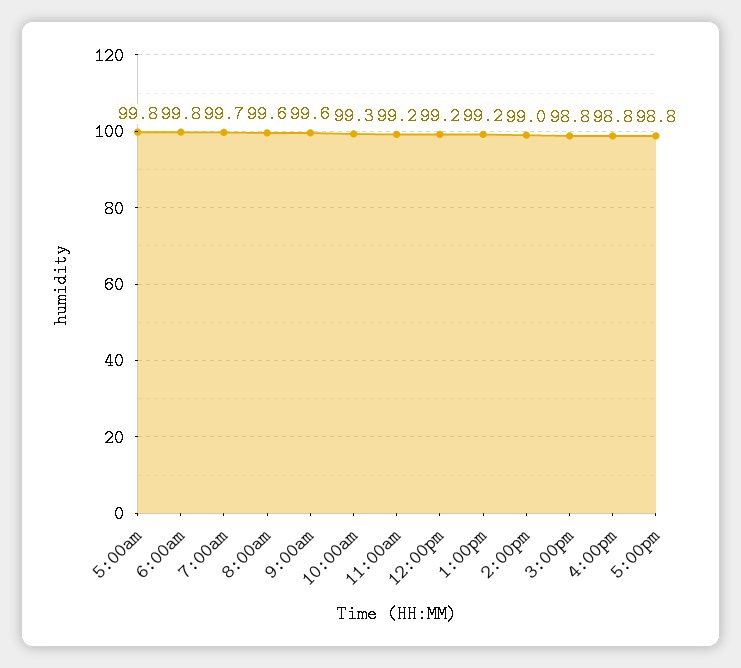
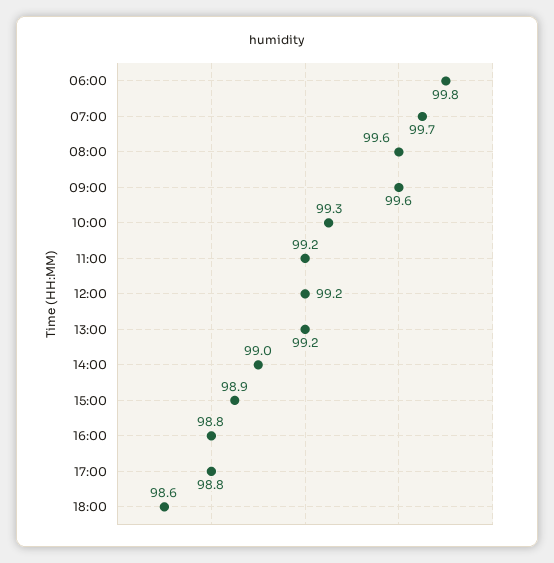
5:00am: 99.8 -> none
3:00pm: 98.8 -> 98.9
18:00: none -> 98.6

